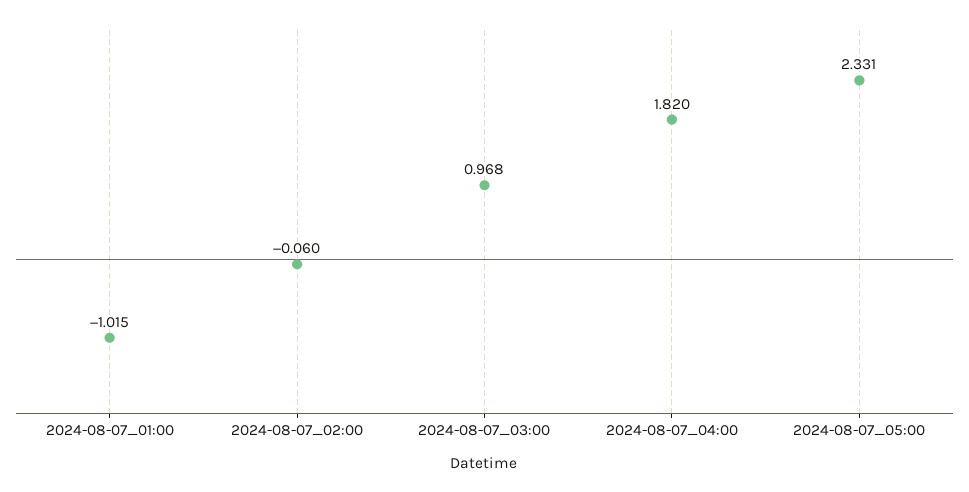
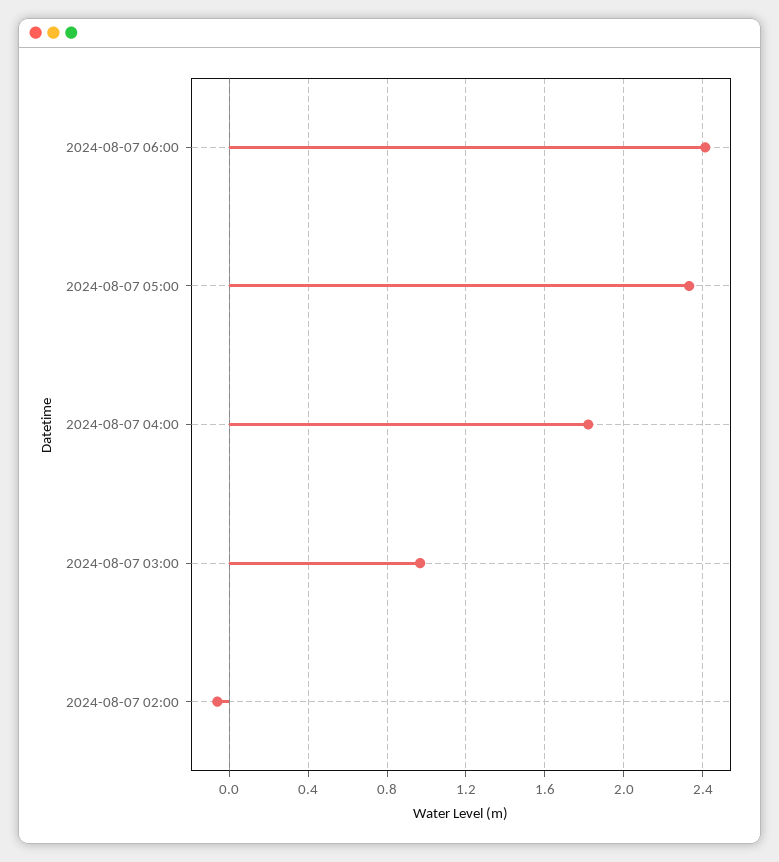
2024-08-07_01:00: -1.015 -> none
2024-08-07 06:00: none -> 2.4

